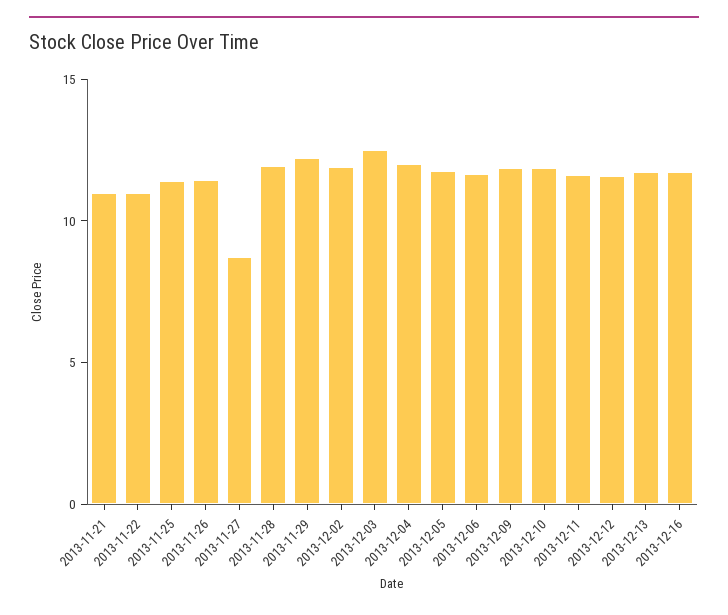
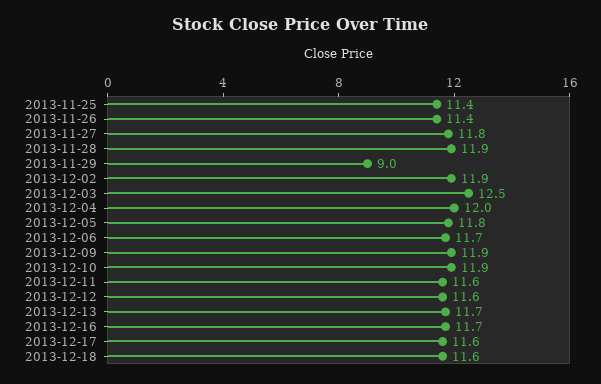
2013-11-21: 11 -> none
2013-11-22: 11 -> none
2013-11-27: 9 -> 11.8
2013-11-29: 12 -> 9
2013-12-17: none -> 11.6
2013-12-18: none -> 11.6

